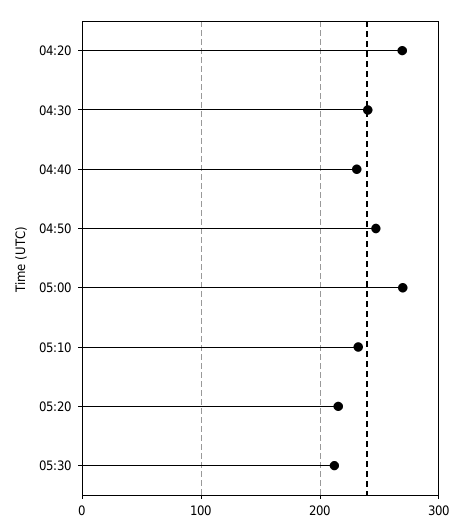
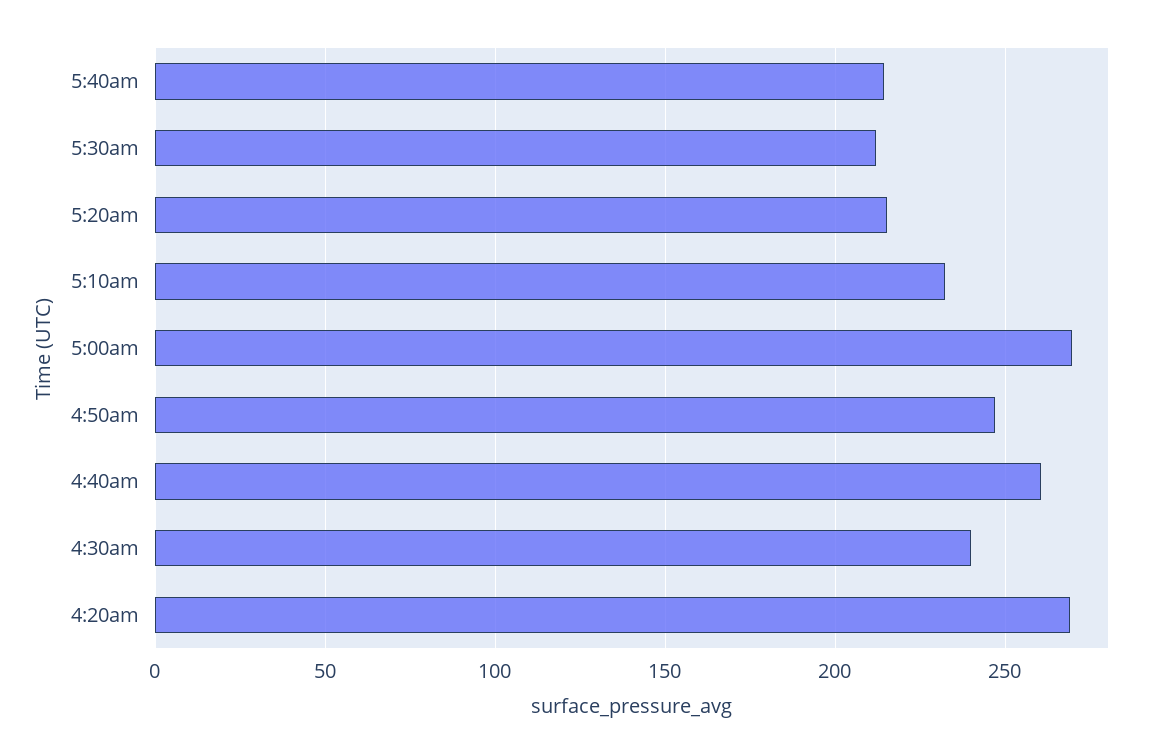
04:40: 230 -> 260
5:40am: none -> 215

